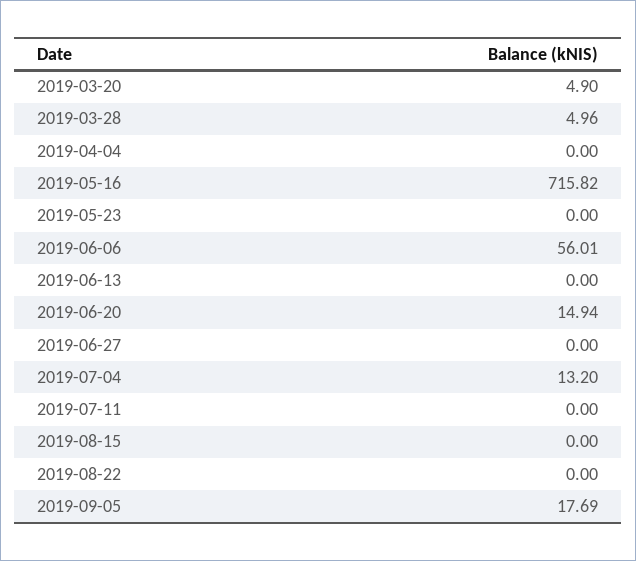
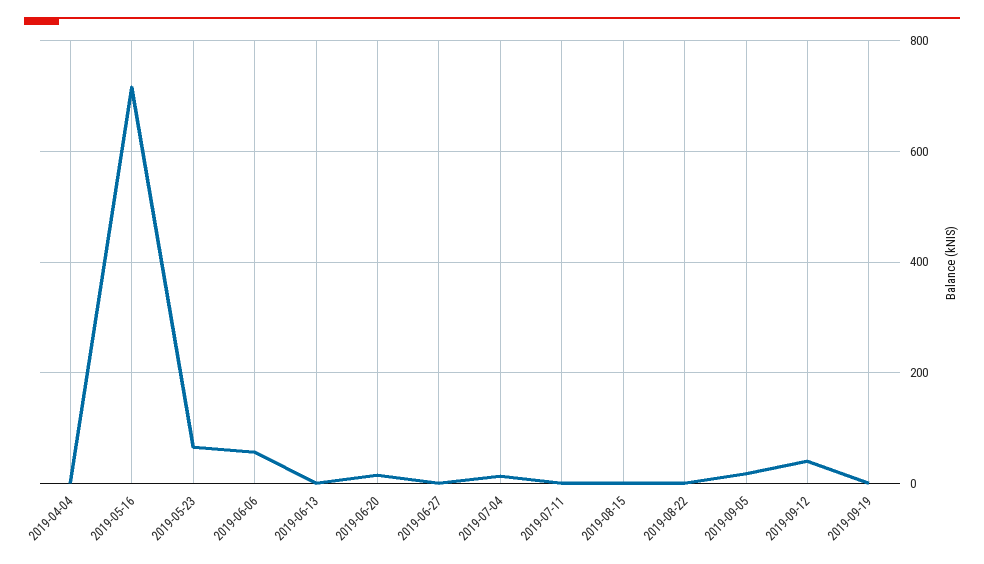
2019-03-20: 4.9 -> none
2019-03-28: 4.96 -> none
2019-05-23: 0 -> 60
2019-09-12: none -> 40
2019-09-19: none -> 0

